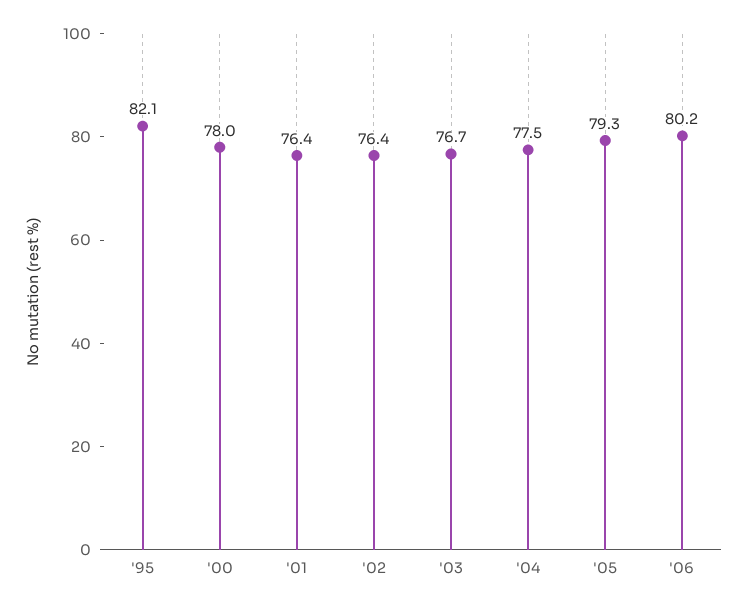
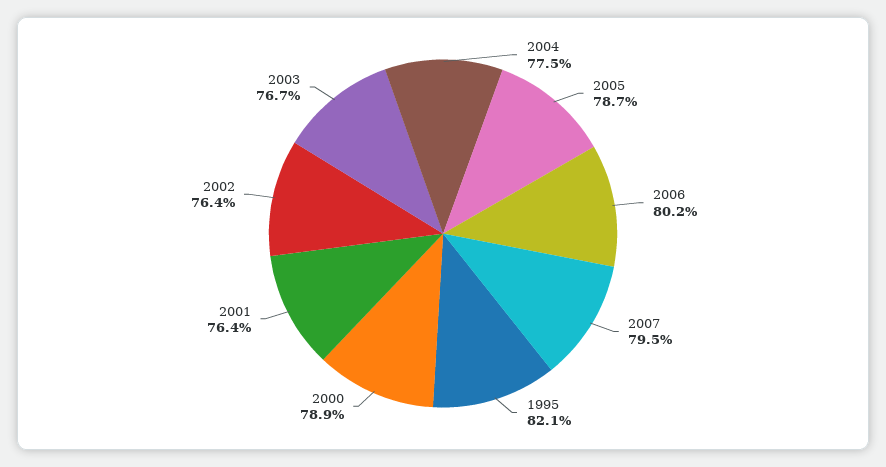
'00: 78 -> 78.9
'05: 79.3 -> 78.7
2007: none -> 79.5

